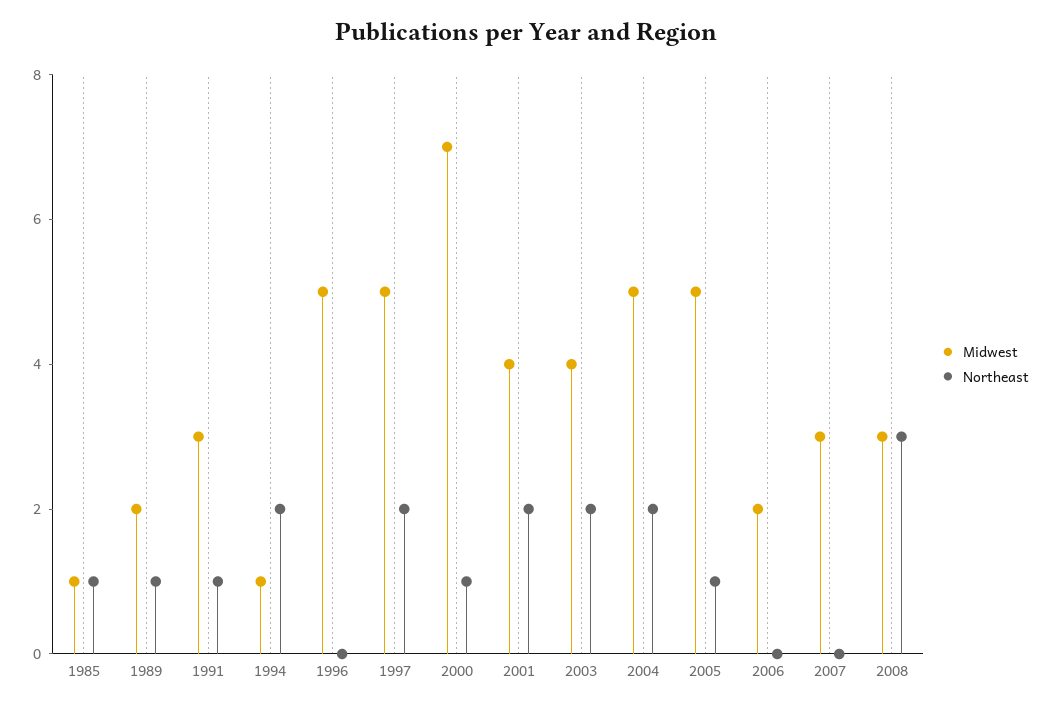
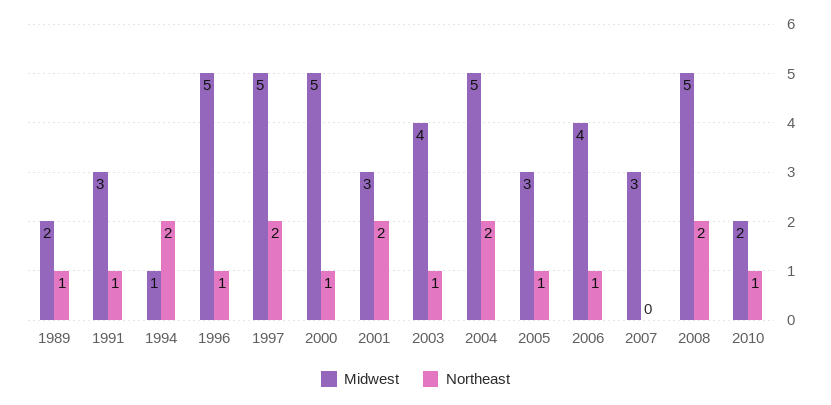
Midwest, 1985: 1 -> none
Northeast, 1985: 1 -> none
Northeast, 1996: 0 -> 1
Midwest, 2000: 7 -> 5
Midwest, 2001: 4 -> 3
Northeast, 2003: 2 -> 1
Midwest, 2005: 5 -> 3
Midwest, 2006: 2 -> 4
Northeast, 2006: 0 -> 1
Midwest, 2008: 3 -> 5
Northeast, 2008: 3 -> 2
Midwest, 2010: none -> 2
Northeast, 2010: none -> 1

